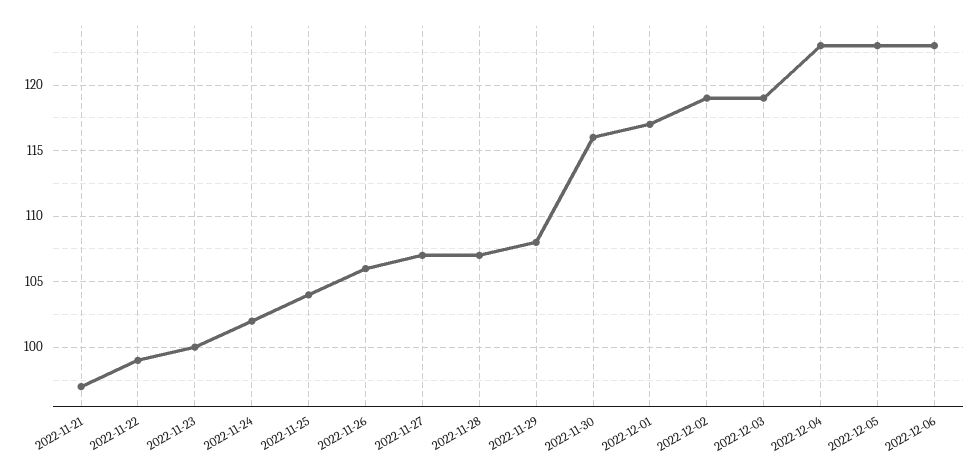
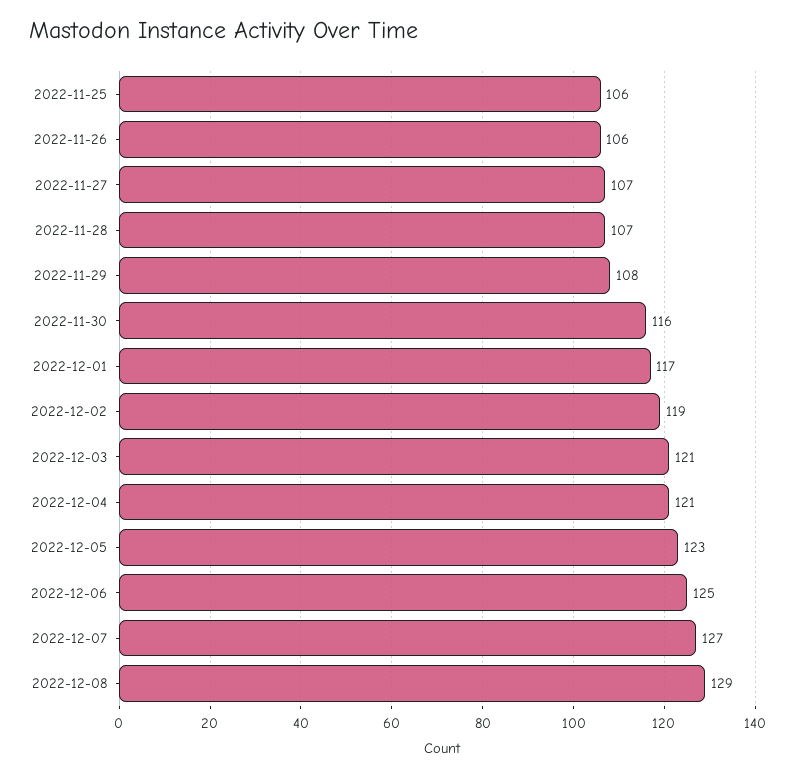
2022-11-21: 97 -> none
2022-11-22: 99 -> none
2022-11-23: 100 -> none
2022-11-24: 102 -> none
2022-11-25: 104 -> 106
2022-12-03: 119 -> 121
2022-12-04: 123 -> 121
2022-12-06: 123 -> 125
2022-12-07: none -> 127
2022-12-08: none -> 129

